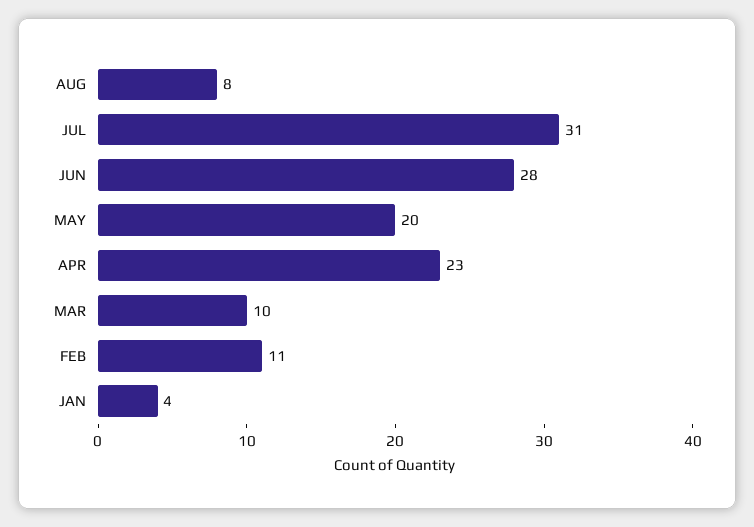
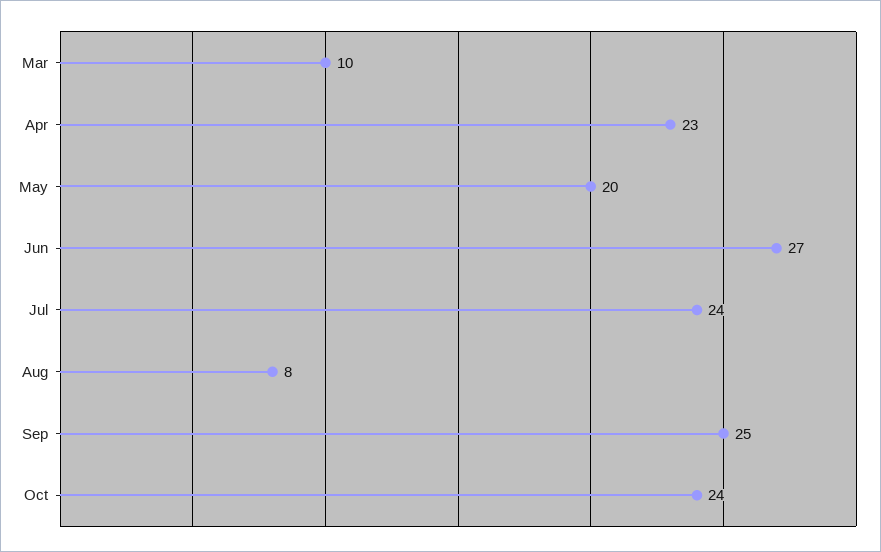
JUL: 31 -> 24
JUN: 28 -> 27
FEB: 11 -> none
JAN: 4 -> none
Sep: none -> 25
Oct: none -> 24

